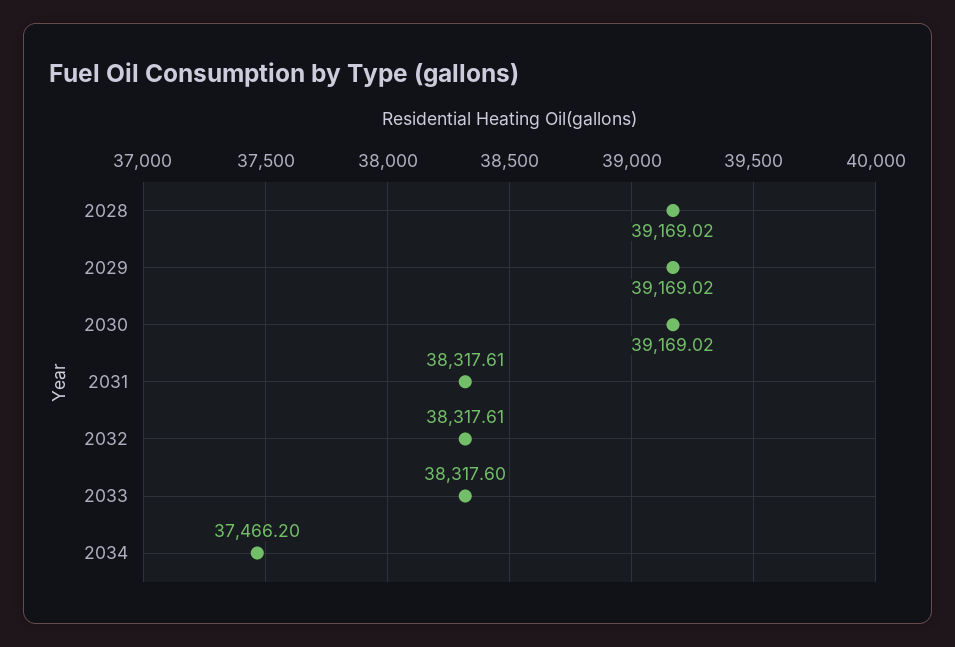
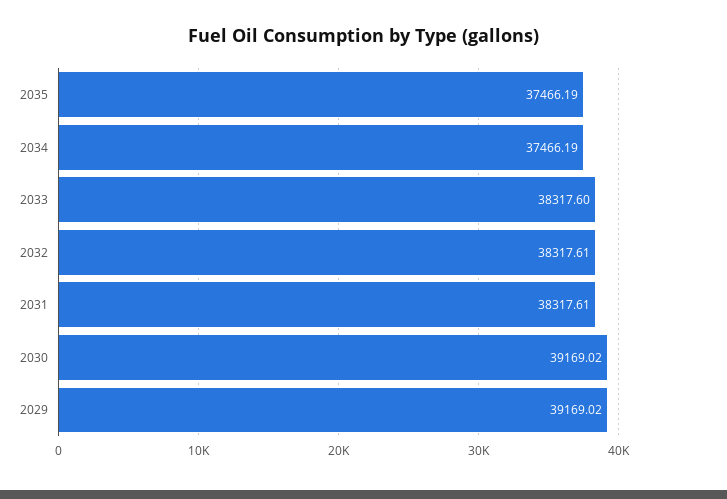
2028: 39169.02 -> none
2034: 37466.2 -> 37466.19
2035: none -> 37466.19

